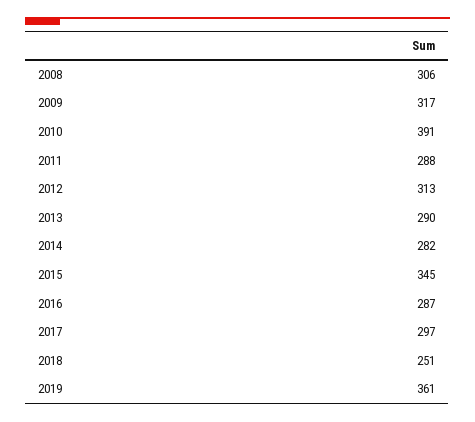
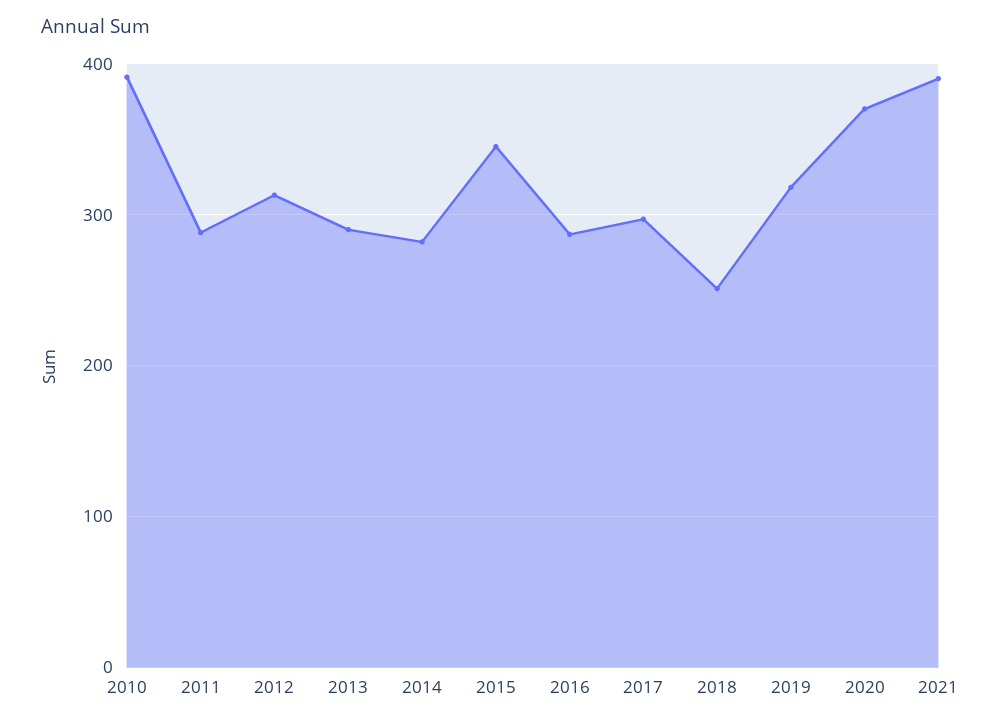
2008: 306 -> none
2009: 317 -> none
2019: 361 -> 320
2020: none -> 370
2021: none -> 390

